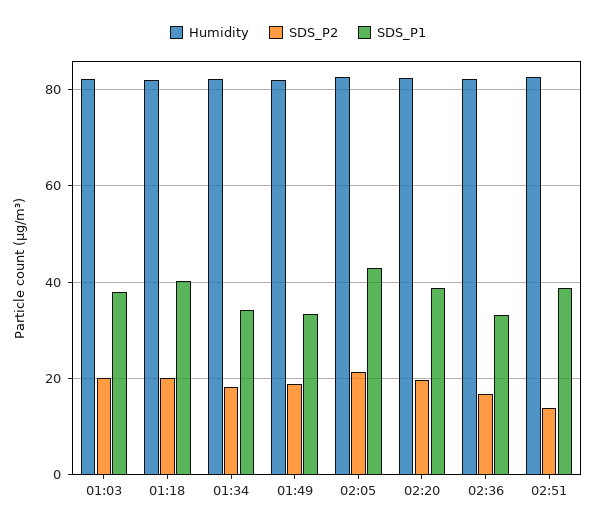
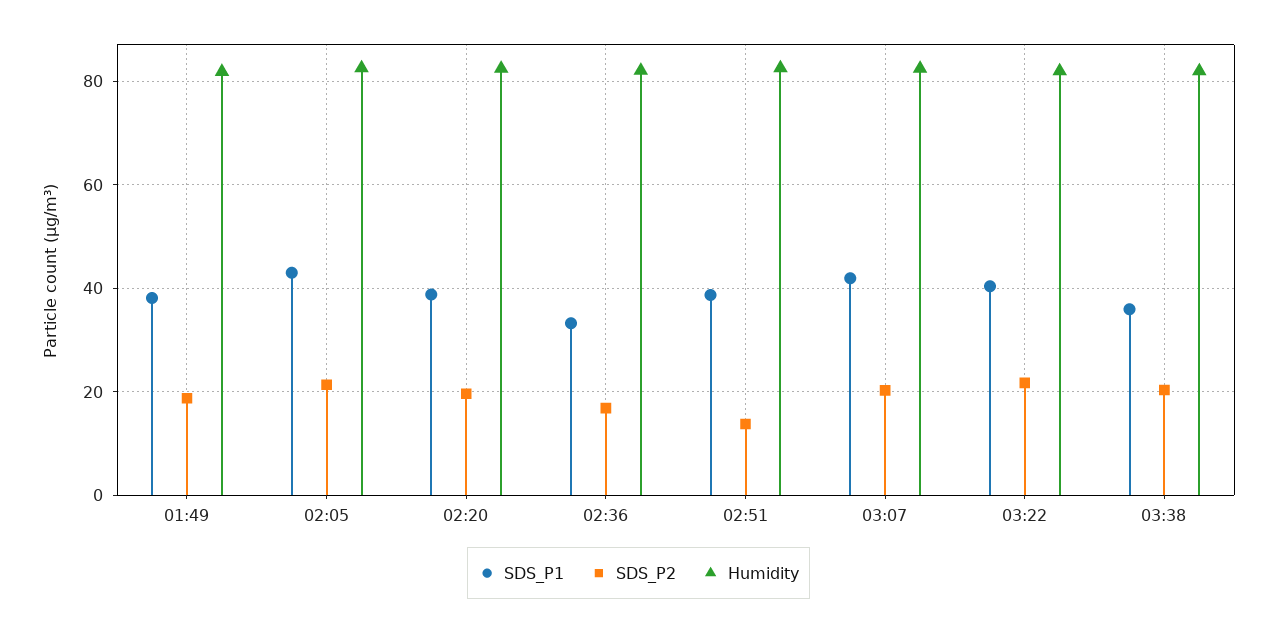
Humidity, 01:03: 82 -> none
SDS_P2, 01:03: 20 -> none
SDS_P1, 01:03: 38 -> none
Humidity, 01:18: 82 -> none
SDS_P2, 01:18: 20 -> none
SDS_P1, 01:18: 40 -> none
Humidity, 01:34: 82 -> none
SDS_P2, 01:34: 18 -> none
SDS_P1, 01:34: 34 -> none
SDS_P1, 01:49: 34 -> 38
SDS_P1, 03:07: none -> 42
SDS_P2, 03:07: none -> 20
Humidity, 03:07: none -> 82
SDS_P1, 03:22: none -> 40
SDS_P2, 03:22: none -> 22
Humidity, 03:22: none -> 82
SDS_P1, 03:38: none -> 36
SDS_P2, 03:38: none -> 20
Humidity, 03:38: none -> 82

